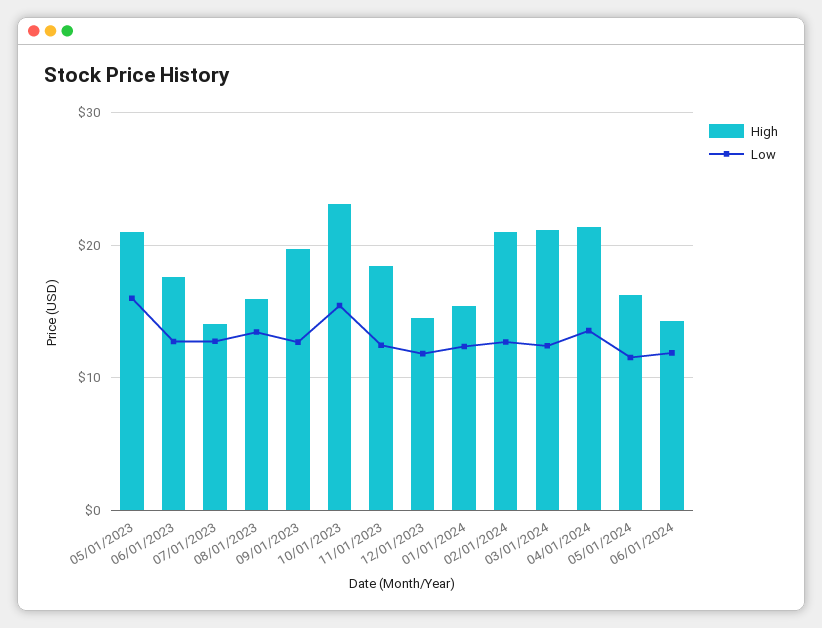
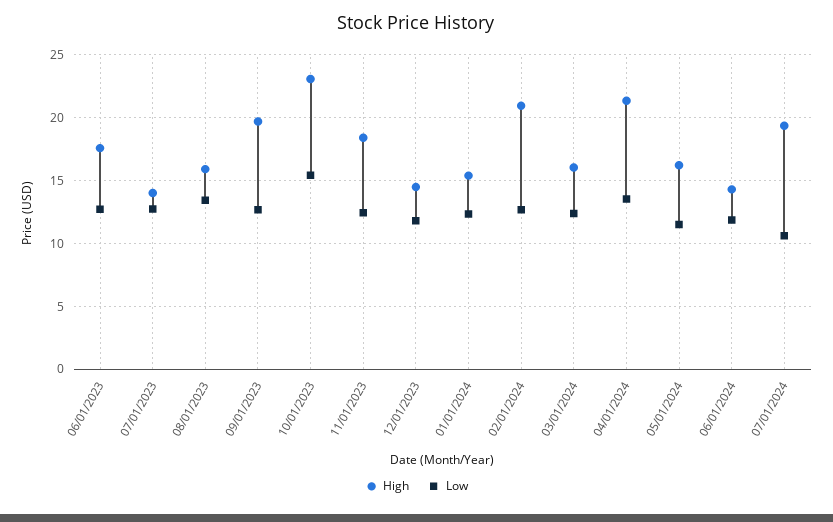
High, 05/01/2023: 21 -> none
Low, 05/01/2023: 16 -> none
High, 03/01/2024: 21 -> 16
High, 07/01/2024: none -> 19.5
Low, 07/01/2024: none -> 10.5

